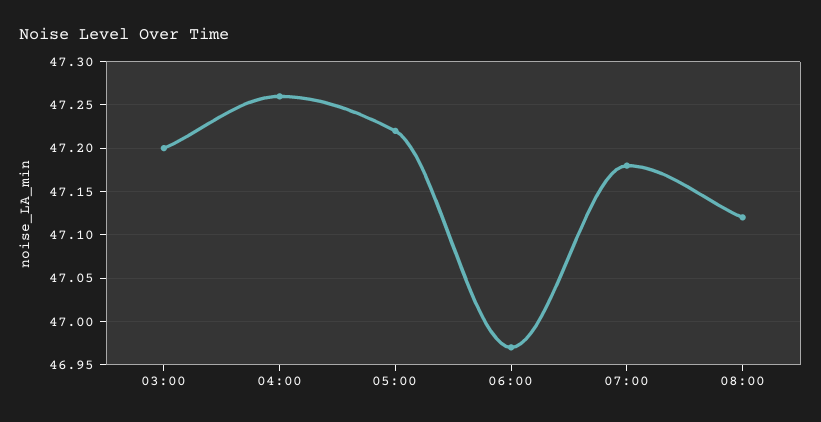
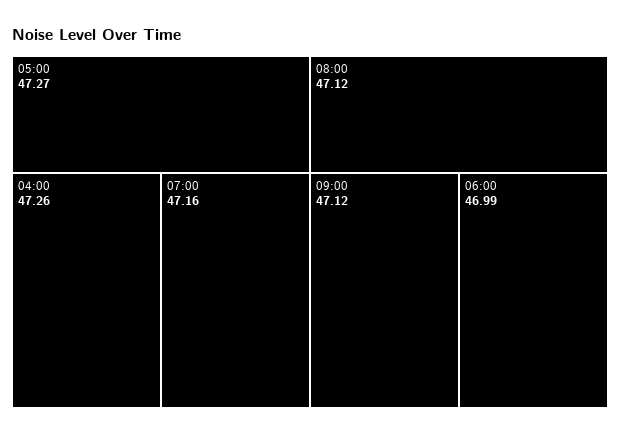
03:00: 47.2 -> none
05:00: 47.22 -> 47.27
06:00: 46.97 -> 46.99
07:00: 47.18 -> 47.16
09:00: none -> 47.12

